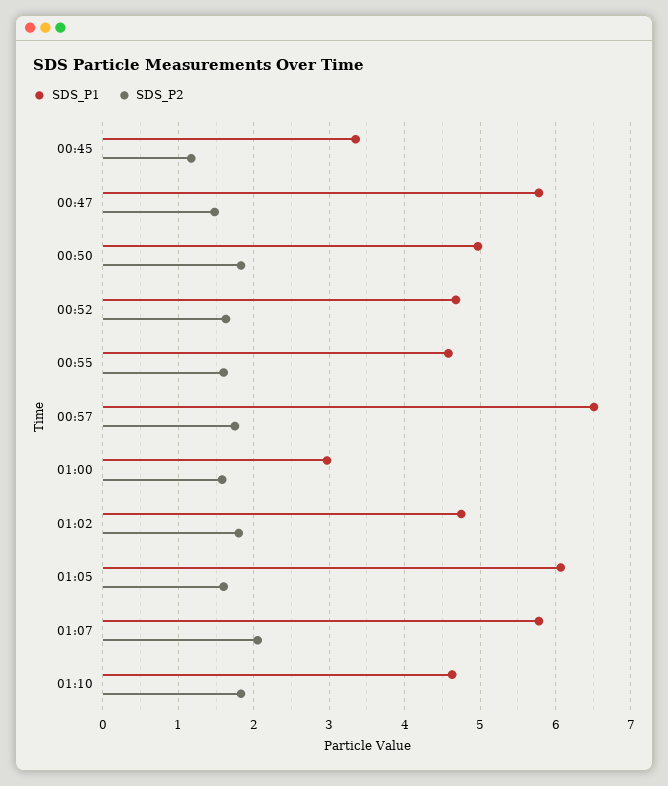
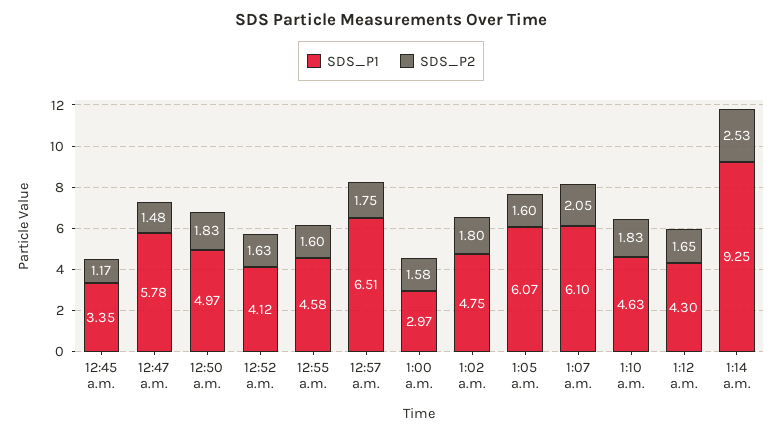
SDS_P1, 00:52: 4.7 -> 4.12
SDS_P1, 01:07: 5.8 -> 6.1
SDS_P1, 1:12 a.m.: none -> 4.3
SDS_P2, 1:12 a.m.: none -> 1.65
SDS_P1, 1:14 a.m.: none -> 9.25
SDS_P2, 1:14 a.m.: none -> 2.53

